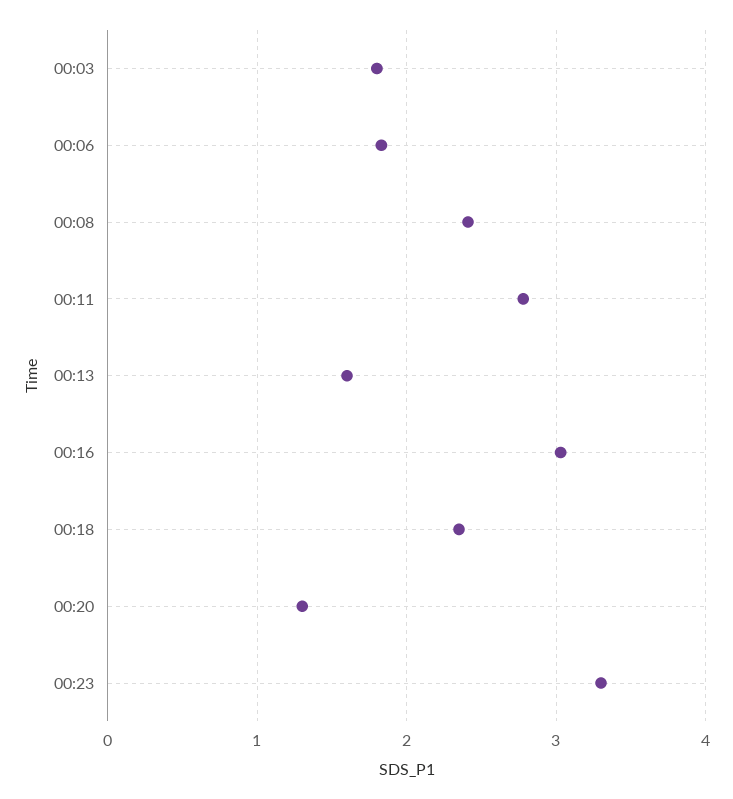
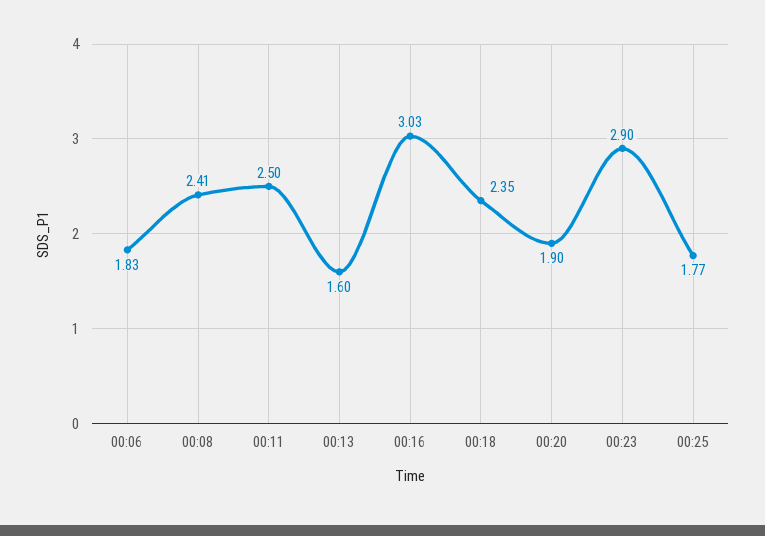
00:03: 1.8 -> none
00:11: 2.8 -> 2.5
00:20: 1.3 -> 1.9
00:23: 3.3 -> 2.9
00:25: none -> 1.77

